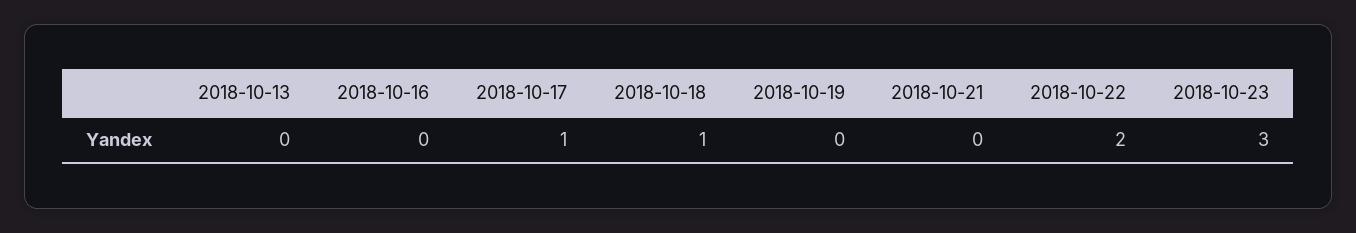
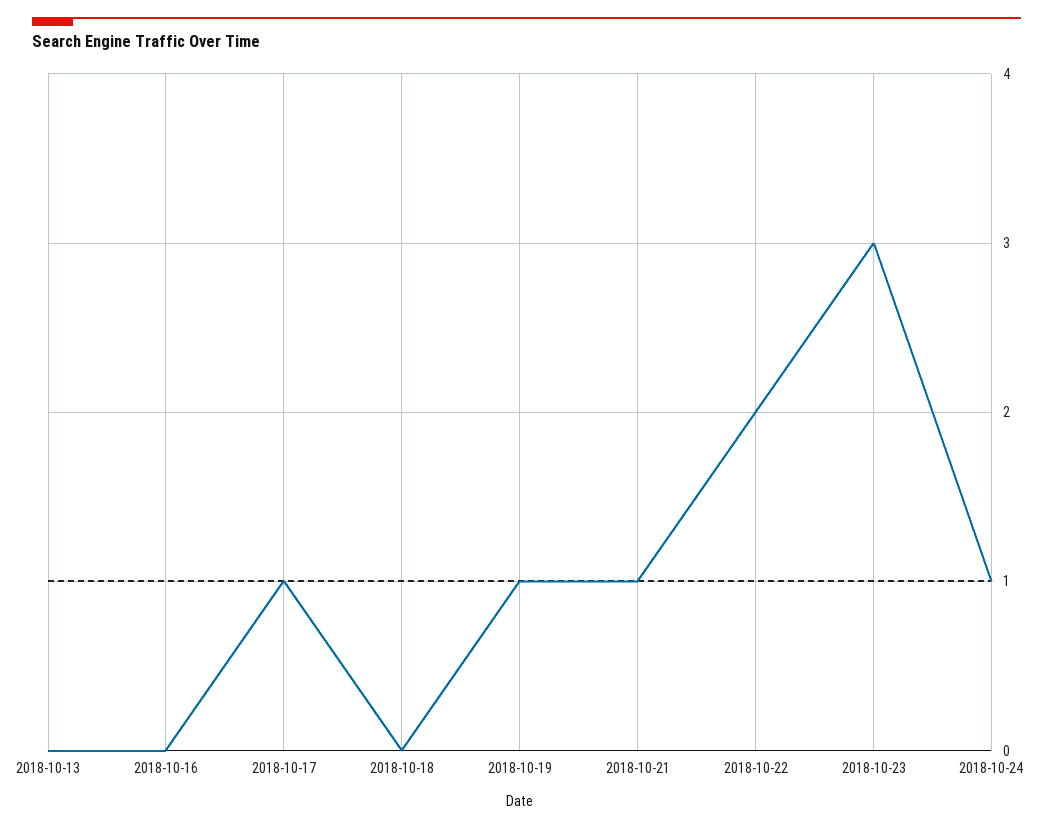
2018-10-18: 1 -> 0
2018-10-19: 0 -> 1
2018-10-21: 0 -> 1
2018-10-24: none -> 1

